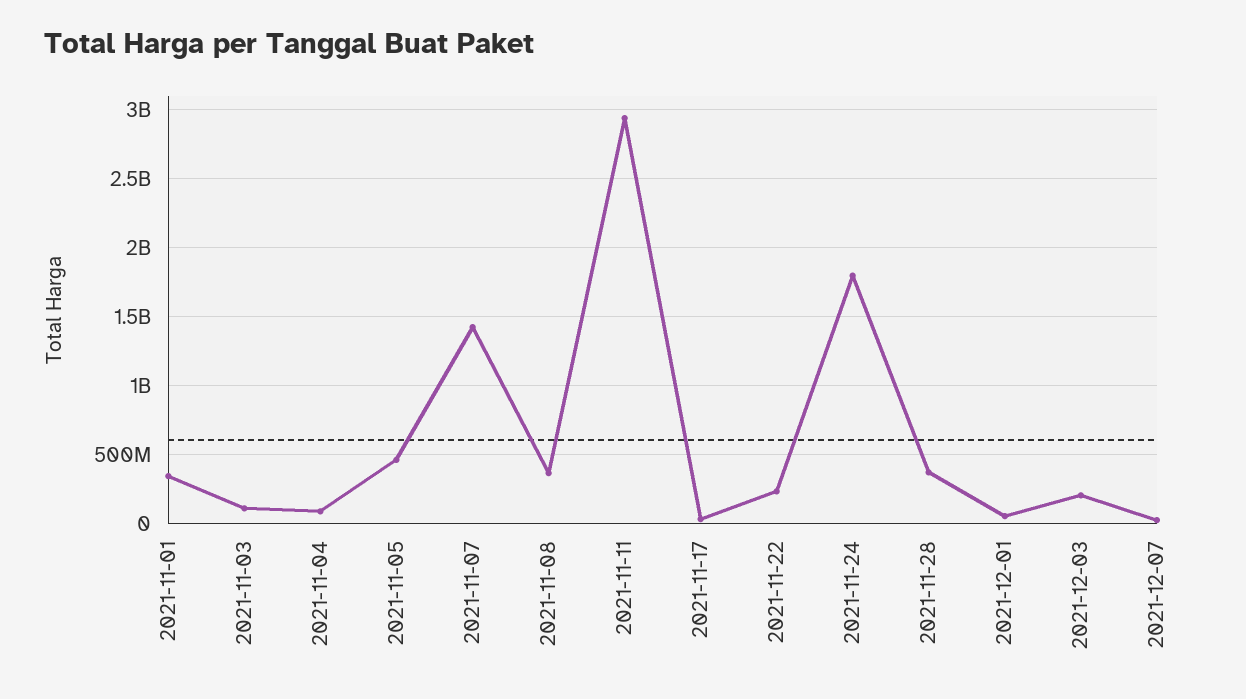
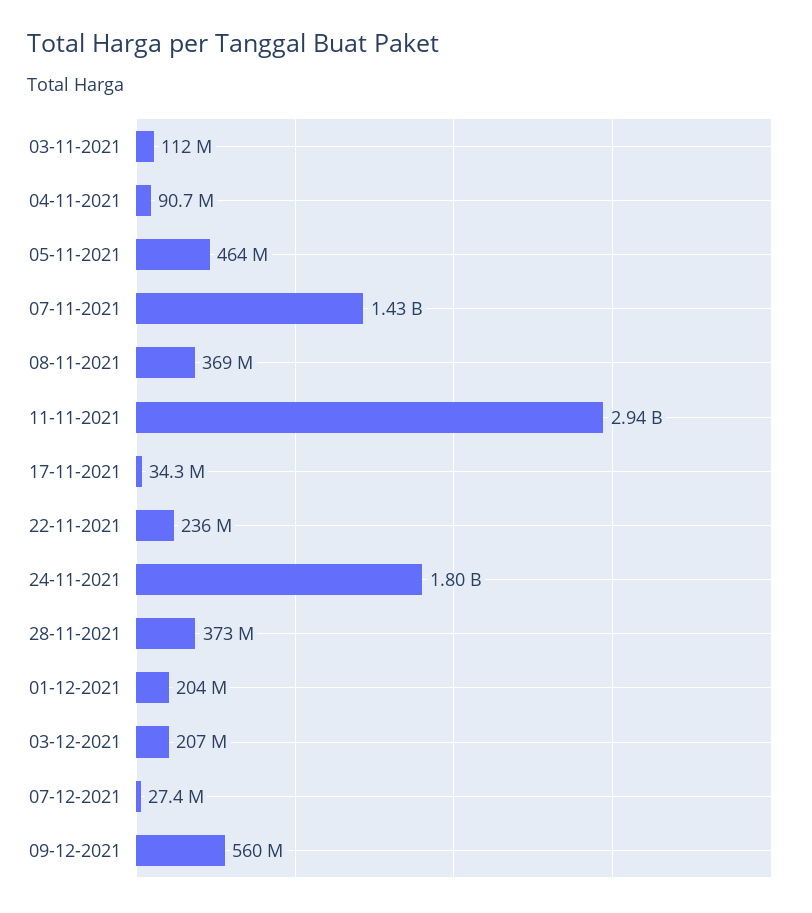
2021-11-01: 350000000 -> none
2021-12-01: 50000000 -> 204000000
09-12-2021: none -> 560000000

